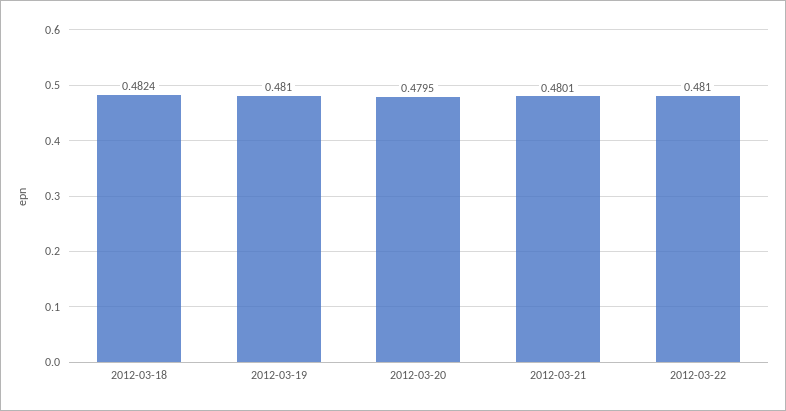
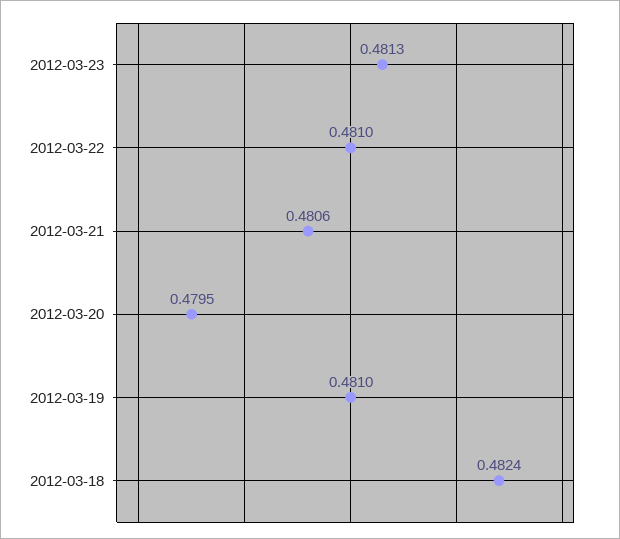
2012-03-21: 0.4801 -> 0.4806
2012-03-23: none -> 0.4813

